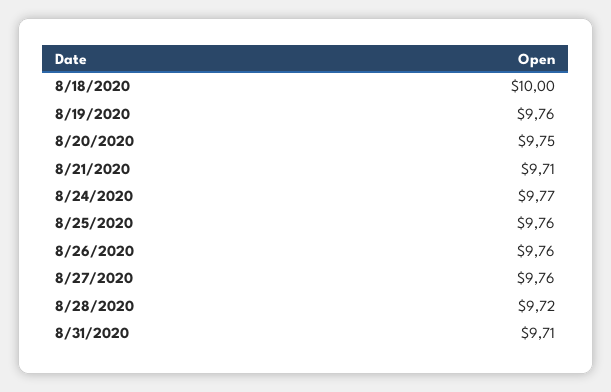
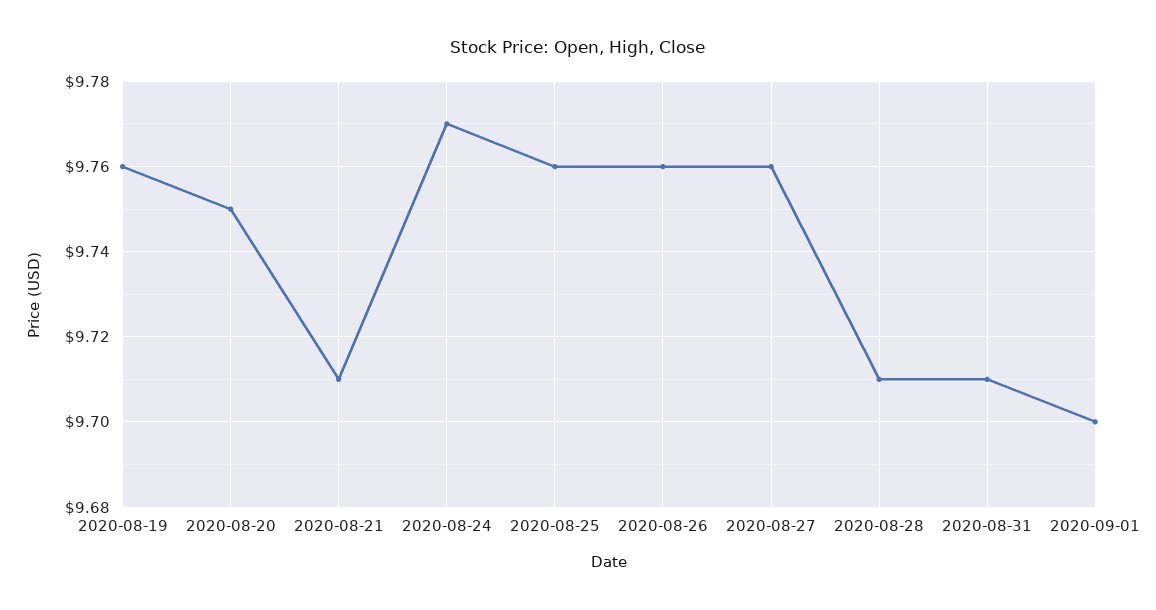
8/18/2020: 10 -> none
8/28/2020: 9.72 -> 9.71
2020-09-01: none -> 9.7

